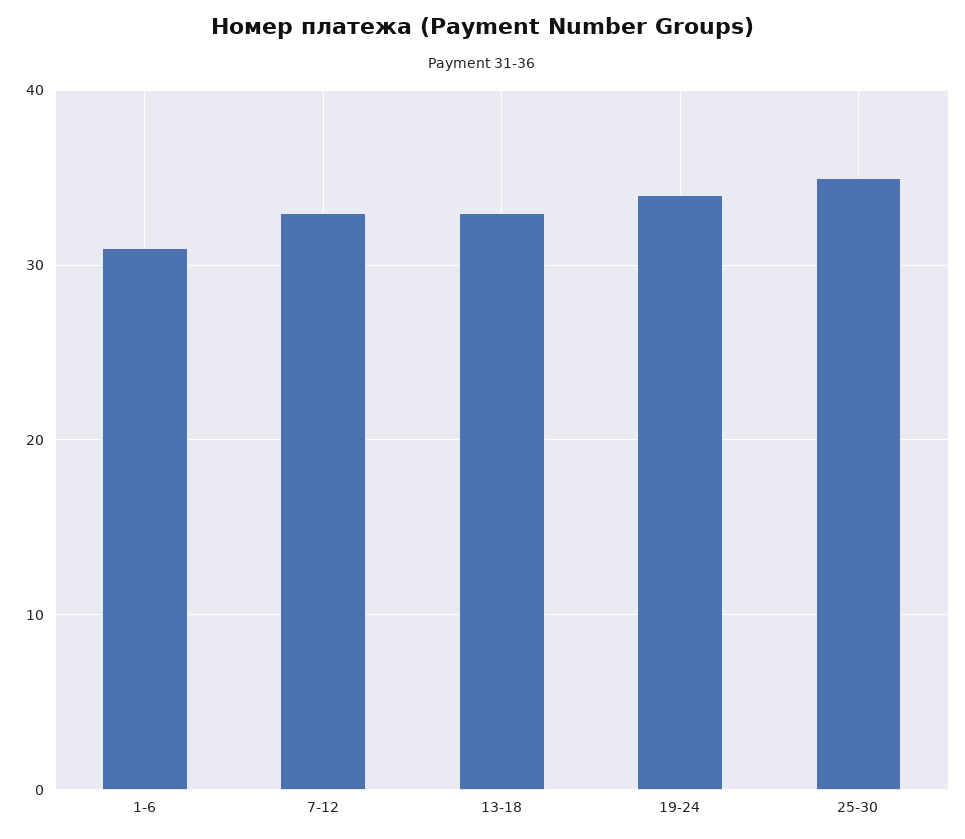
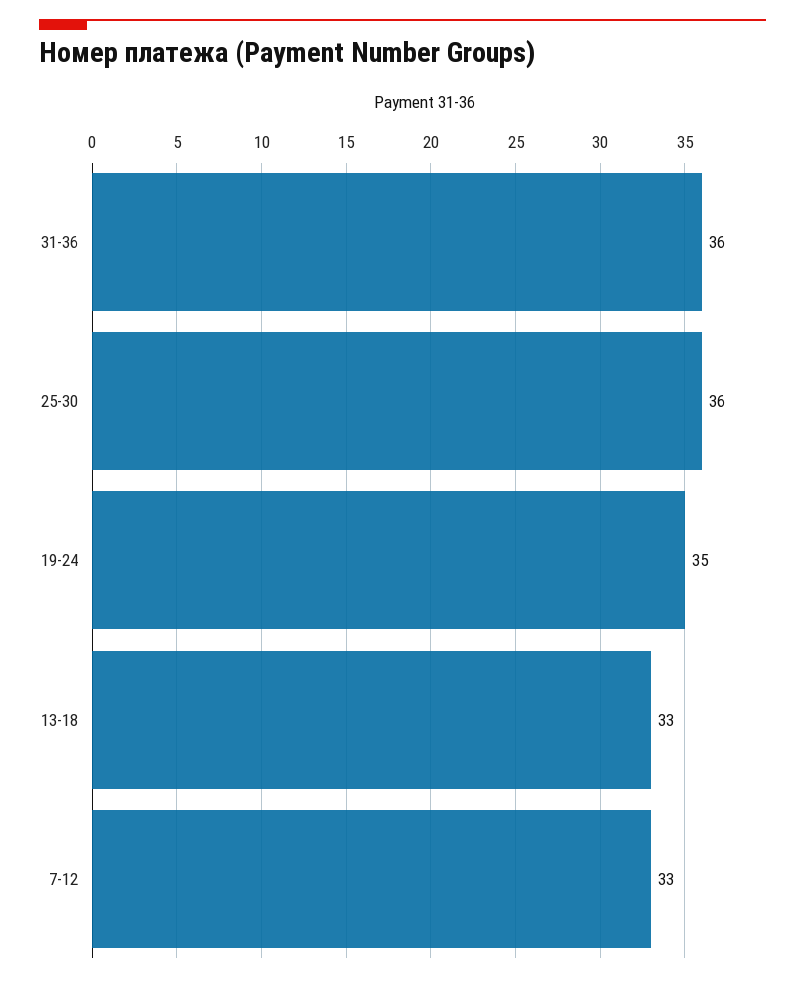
1-6: 31 -> none
19-24: 34 -> 35
25-30: 35 -> 36
31-36: none -> 36

